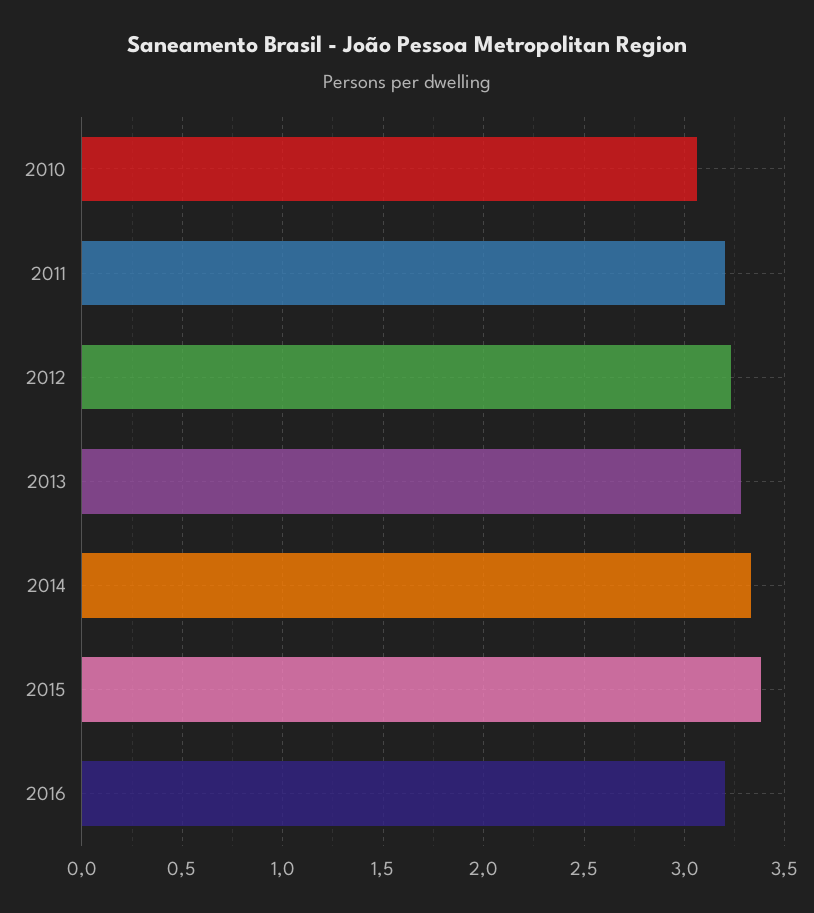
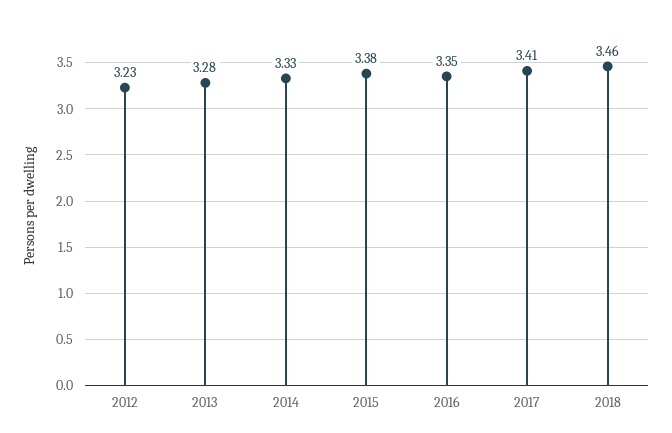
2010: 3.05 -> none
2011: 3.2 -> none
2016: 3.2 -> 3.35
2017: none -> 3.41
2018: none -> 3.46

